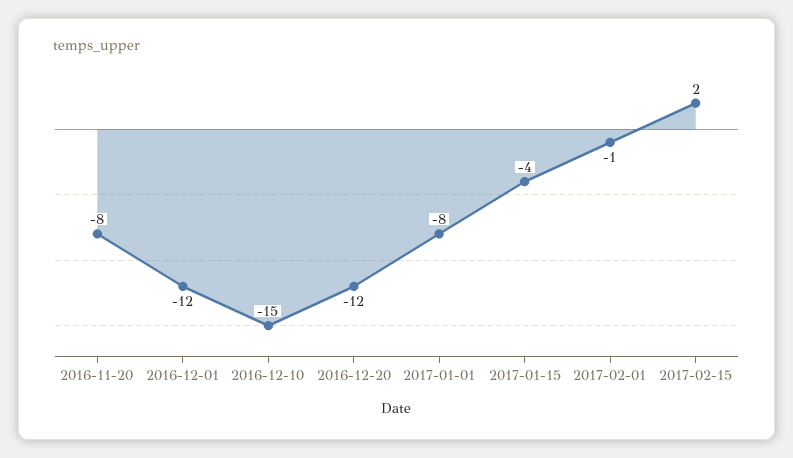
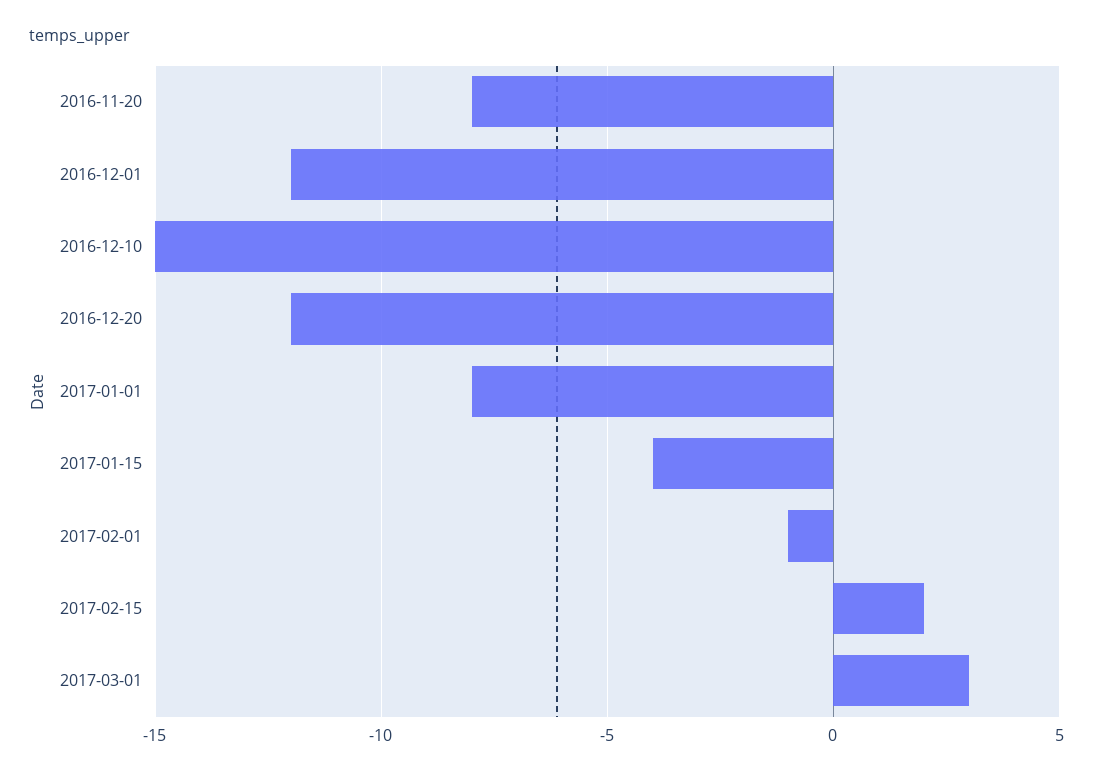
2017-03-01: none -> 3

